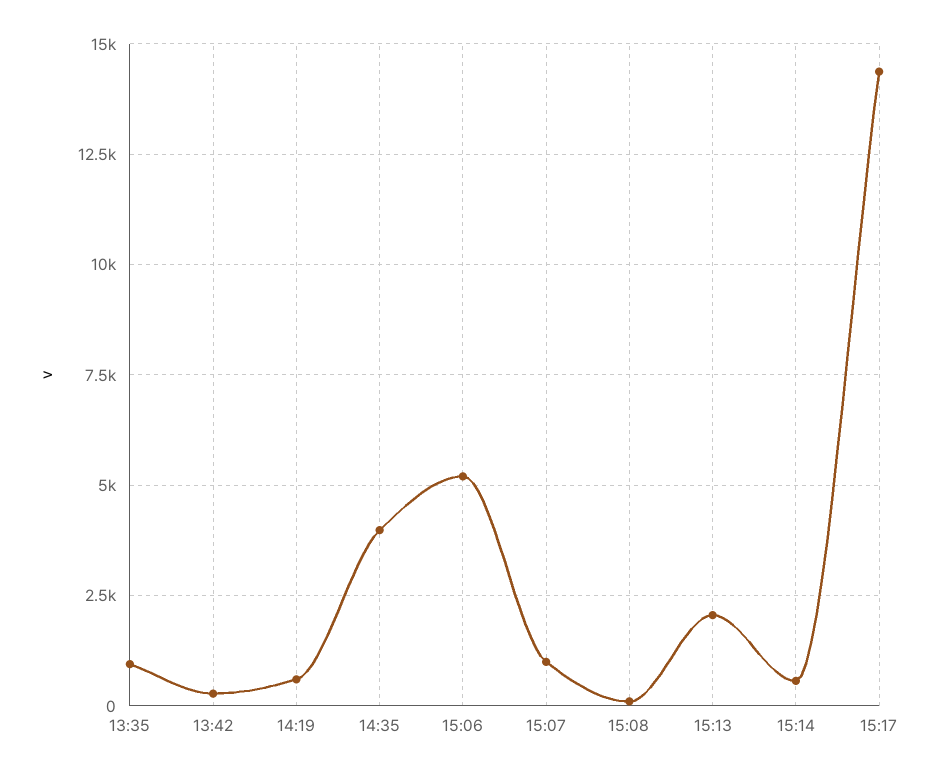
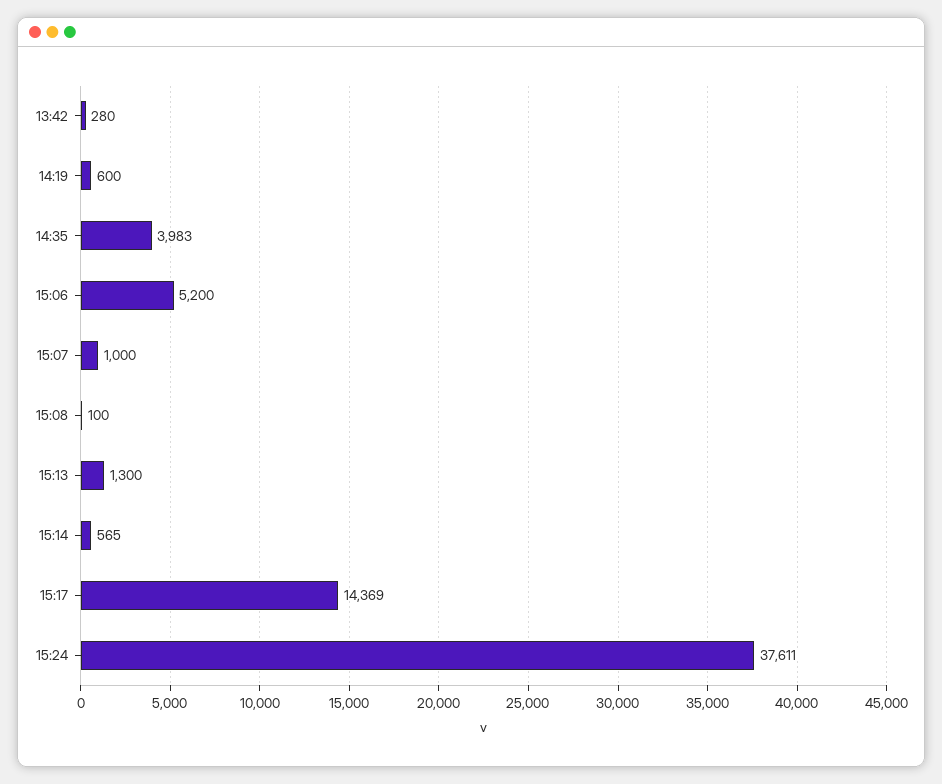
13:35: 1000 -> none
15:13: 2000 -> 1300
15:24: none -> 37611

